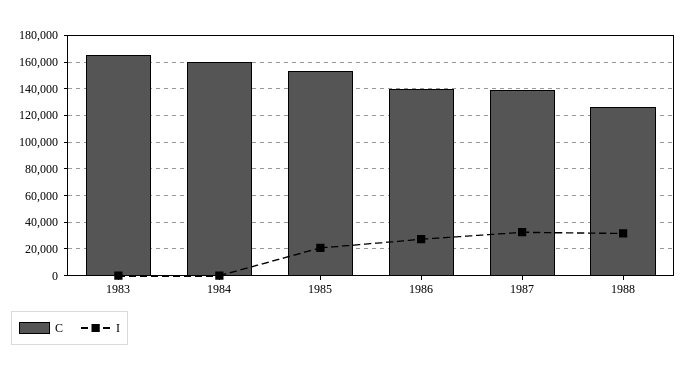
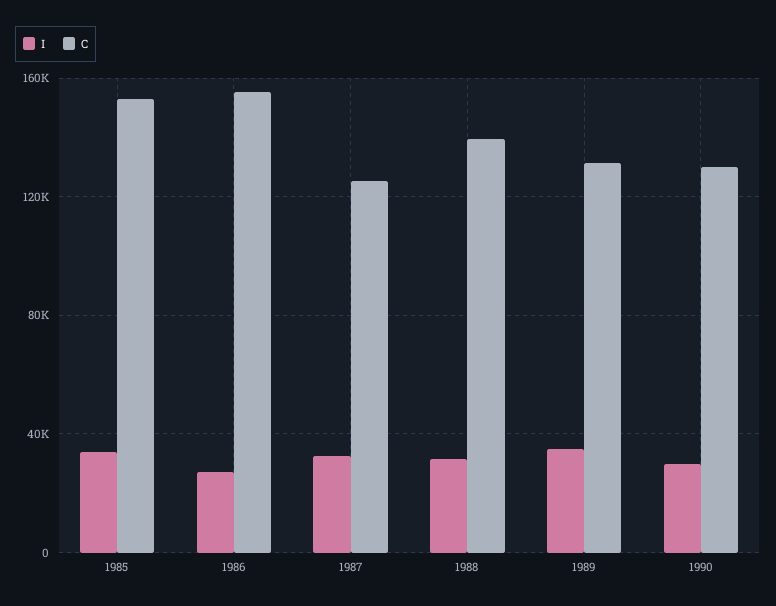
C, 1983: 165000 -> none
I, 1983: 0 -> none
C, 1984: 160000 -> none
I, 1984: 0 -> none
I, 1985: 20000 -> 35000
C, 1986: 140000 -> 155000
C, 1987: 140000 -> 125000
C, 1988: 125000 -> 140000
I, 1989: none -> 35000
C, 1989: none -> 130000
I, 1990: none -> 30000
C, 1990: none -> 130000

